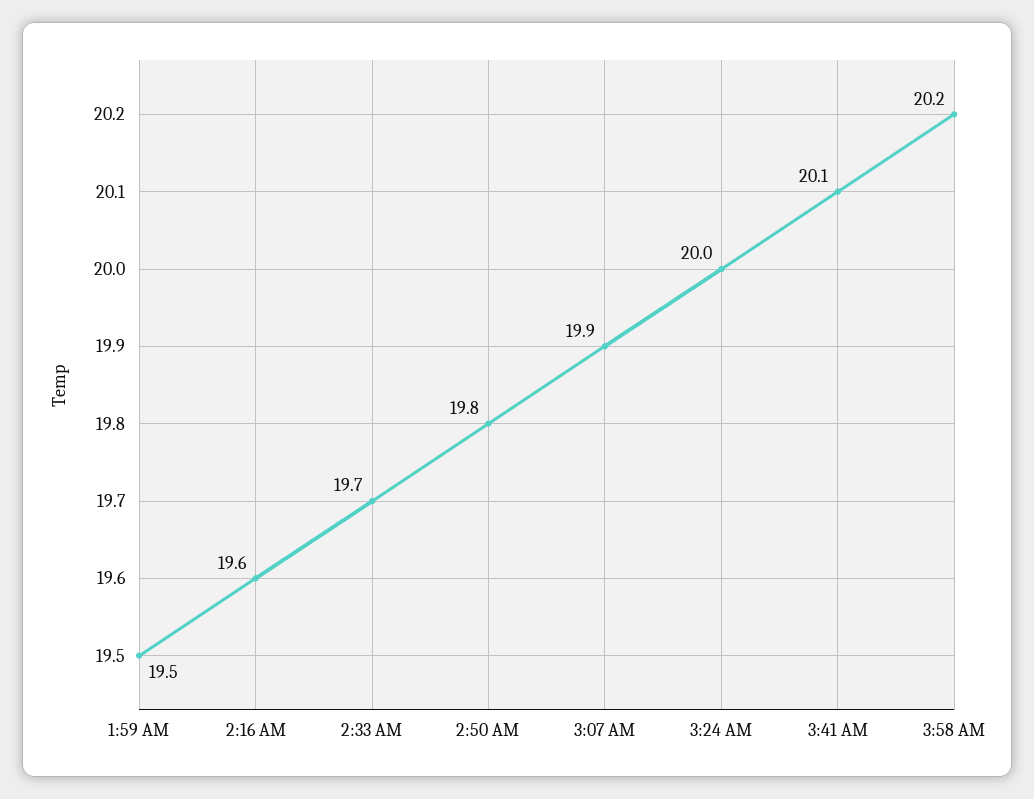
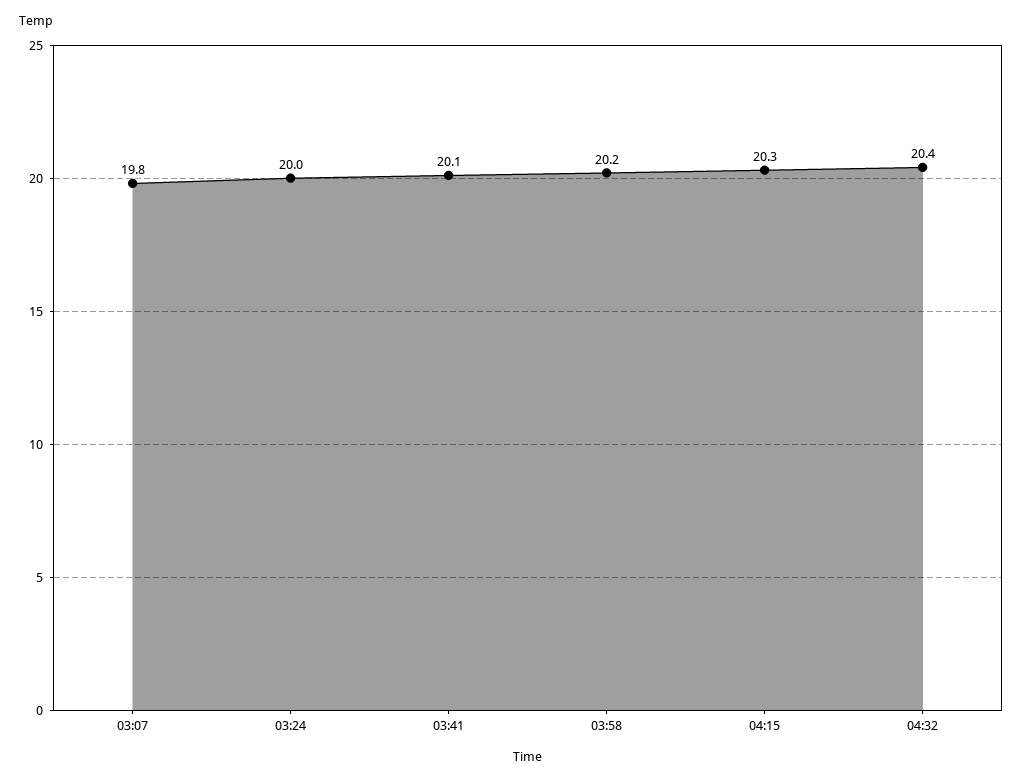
1:59 AM: 19.5 -> none
2:16 AM: 19.6 -> none
2:33 AM: 19.7 -> none
2:50 AM: 19.8 -> none
3:07 AM: 19.9 -> 19.8
04:15: none -> 20.3
04:32: none -> 20.4

